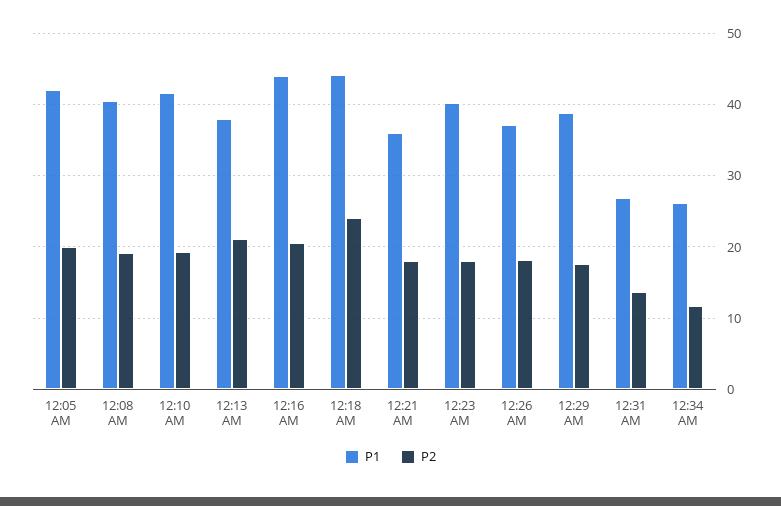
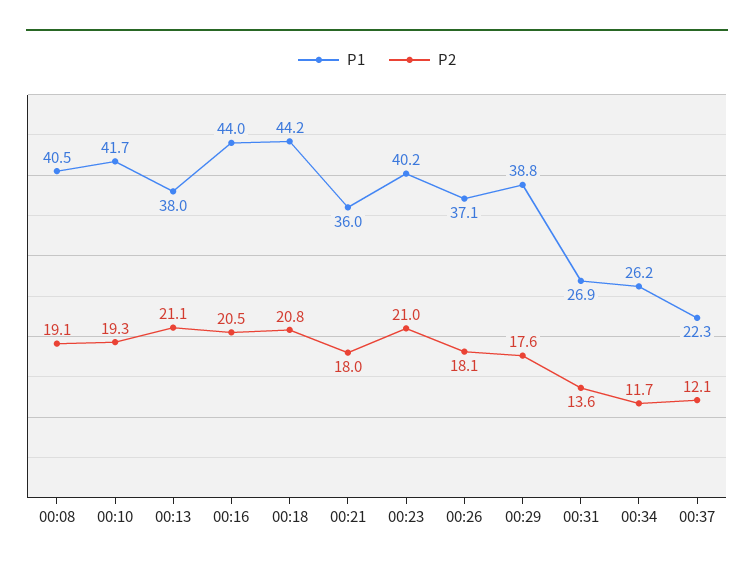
P1, 12:05 AM: 42 -> none
P2, 12:05 AM: 20 -> none
P2, 12:18 AM: 24 -> 20.8
P2, 12:23 AM: 18 -> 21
P1, 00:37: none -> 22.3
P2, 00:37: none -> 12.1

